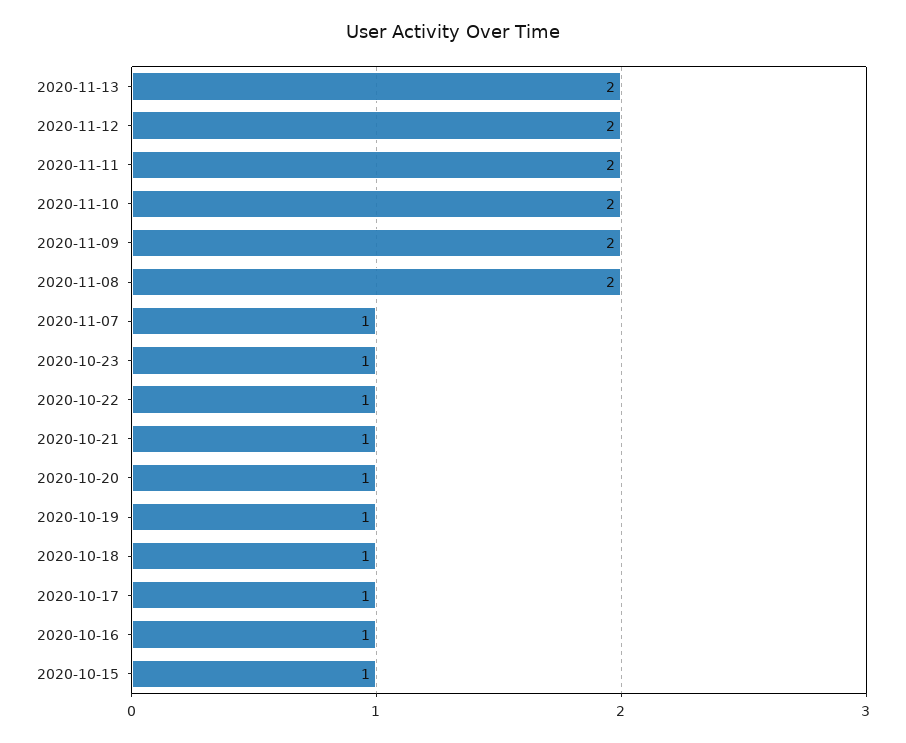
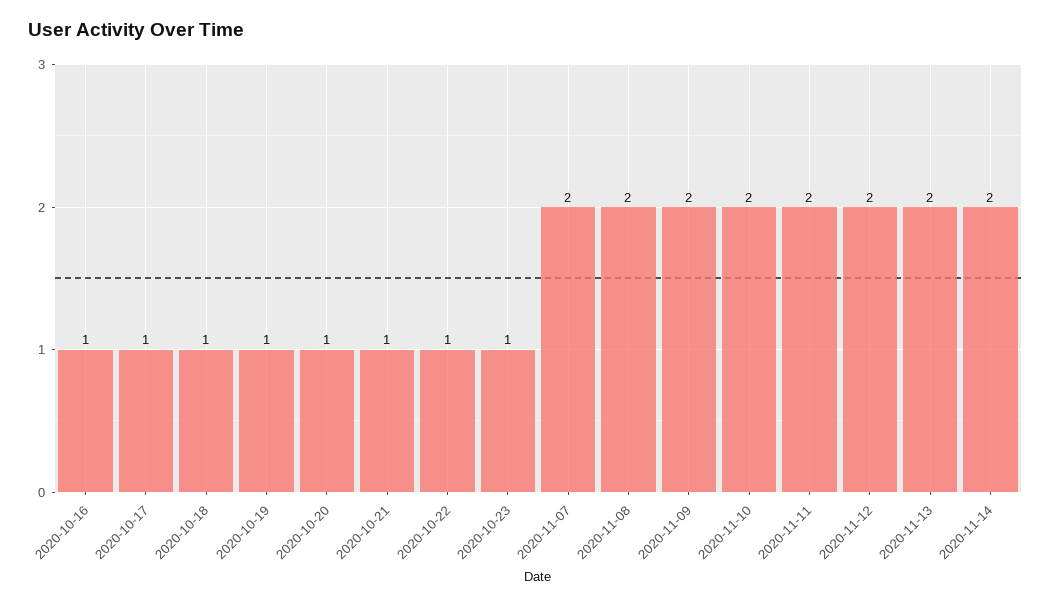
2020-11-07: 1 -> 2
2020-10-15: 1 -> none
2020-11-14: none -> 2

